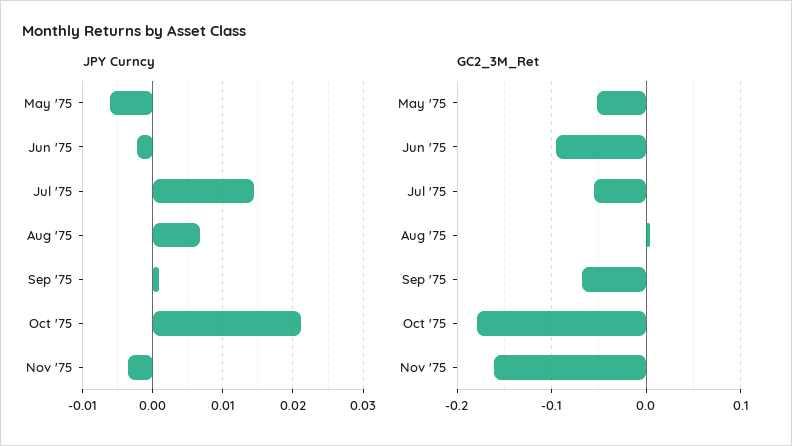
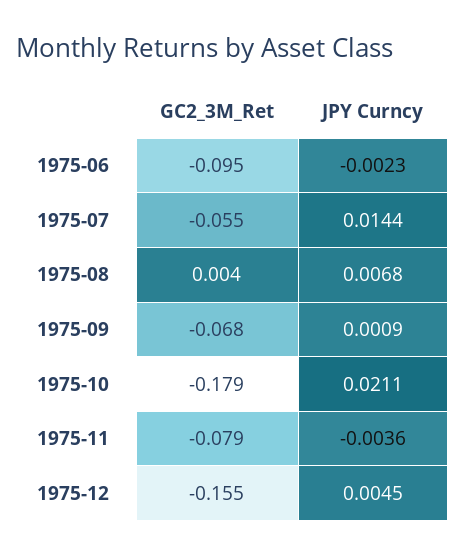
JPY Curncy, May '75: -0.006 -> none
GC2_3M_Ret, May '75: -0.05 -> none
GC2_3M_Ret, Nov '75: -0.16 -> -0.079
GC2_3M_Ret, 1975-12: none -> -0.155
JPY Curncy, 1975-12: none -> 0.0045

